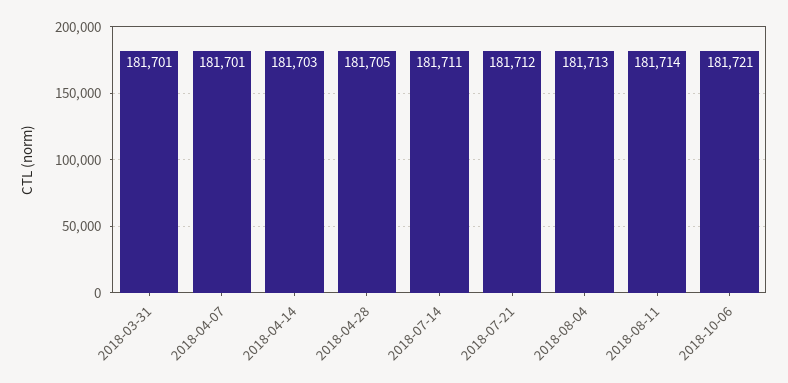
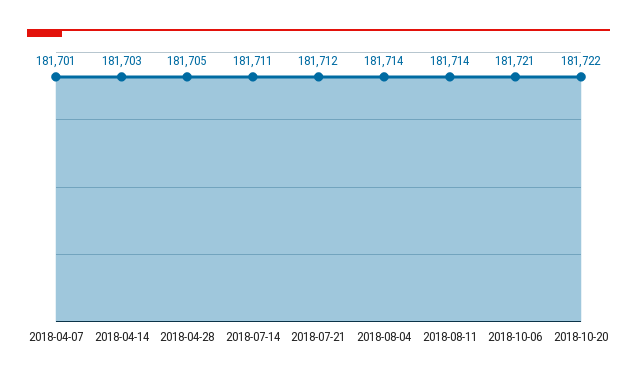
2018-03-31: 181701 -> none
2018-08-04: 181713 -> 181714
2018-10-20: none -> 181722

